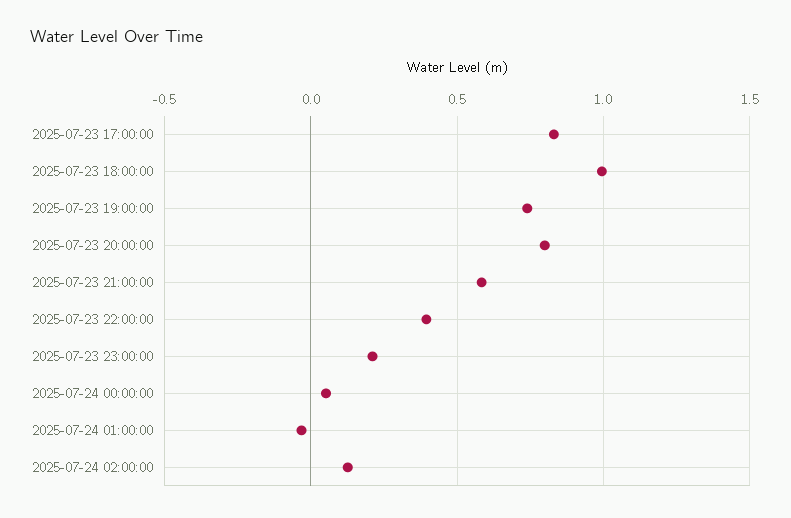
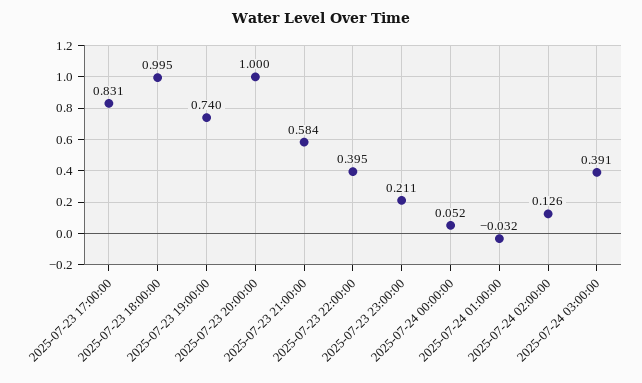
2025-07-23 20:00:00: 0.8 -> 1
2025-07-24 03:00:00: none -> 0.391

